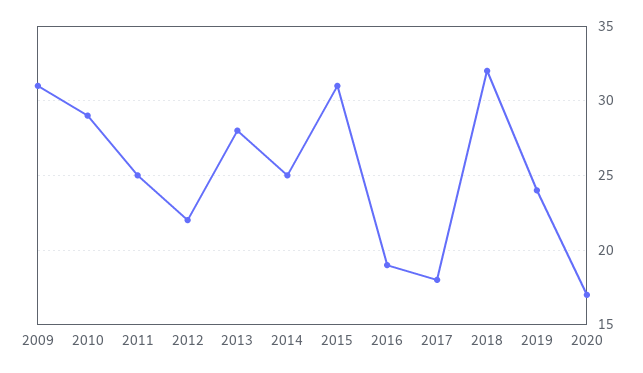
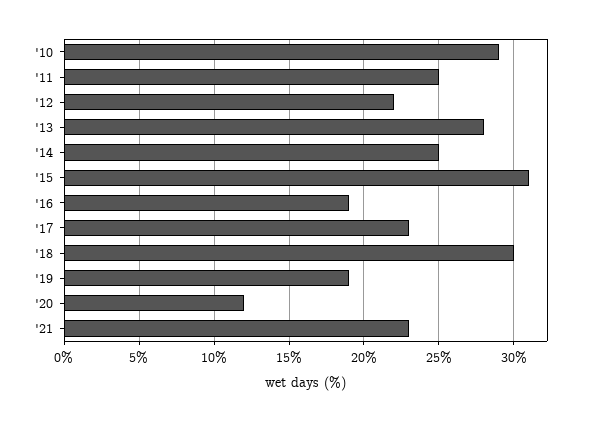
2009: 31 -> none
2017: 18 -> 23
2018: 32 -> 30
2019: 24 -> 19
2020: 17 -> 12
'21: none -> 23

